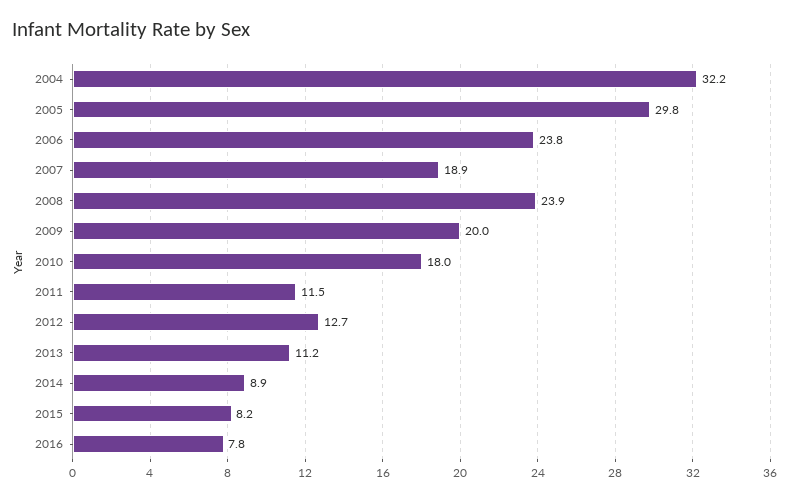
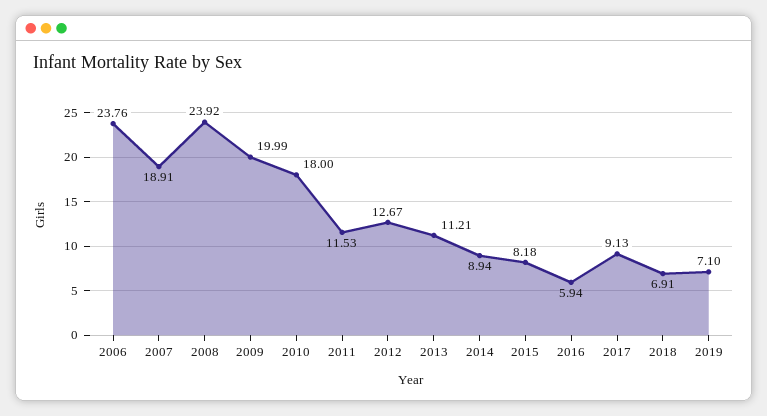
2004: 32.2 -> none
2005: 29.8 -> none
2016: 7.8 -> 5.94
2017: none -> 9.13
2018: none -> 6.91
2019: none -> 7.1

